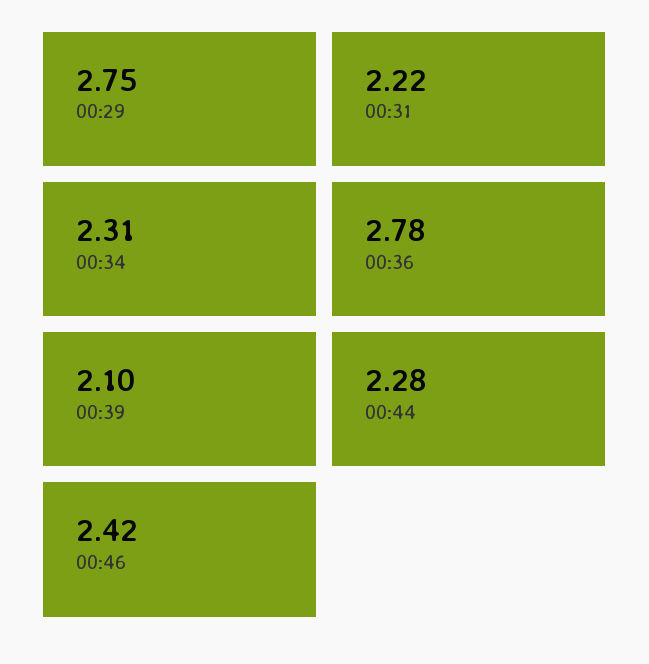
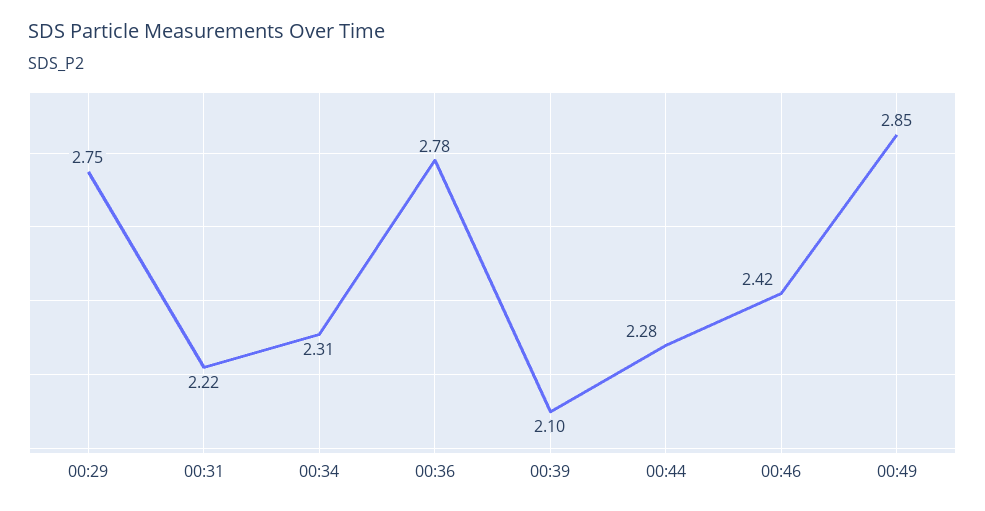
00:49: none -> 2.85

